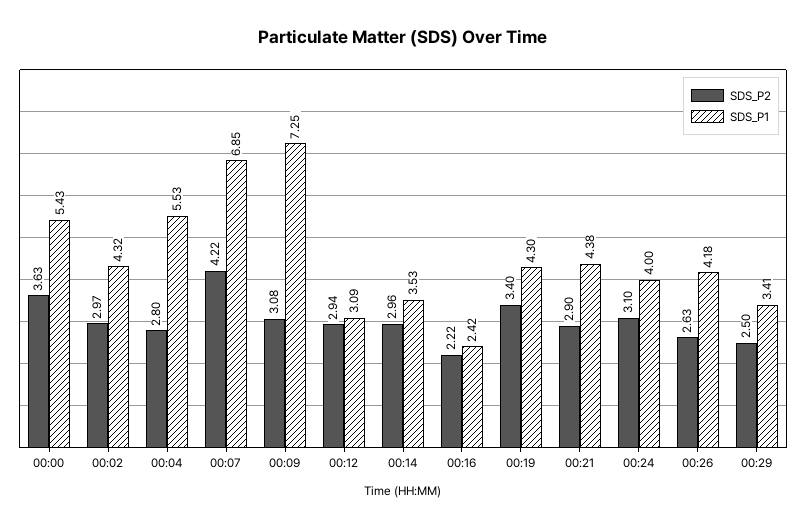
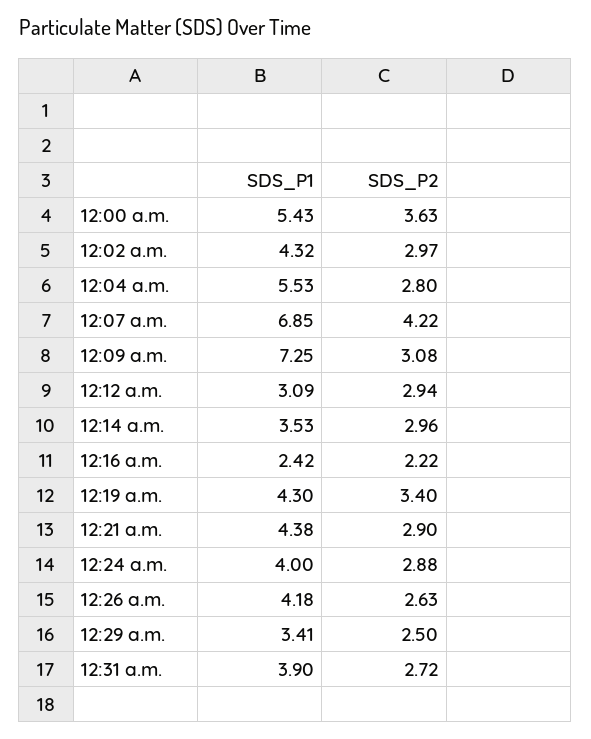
SDS_P2, 00:24: 3.1 -> 2.88
SDS_P1, 12:31 a.m.: none -> 3.9
SDS_P2, 12:31 a.m.: none -> 2.72

